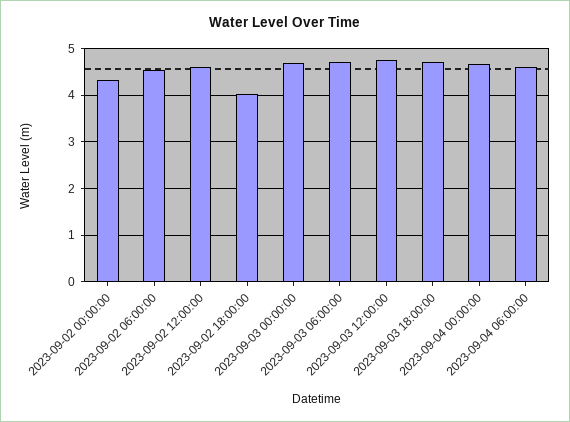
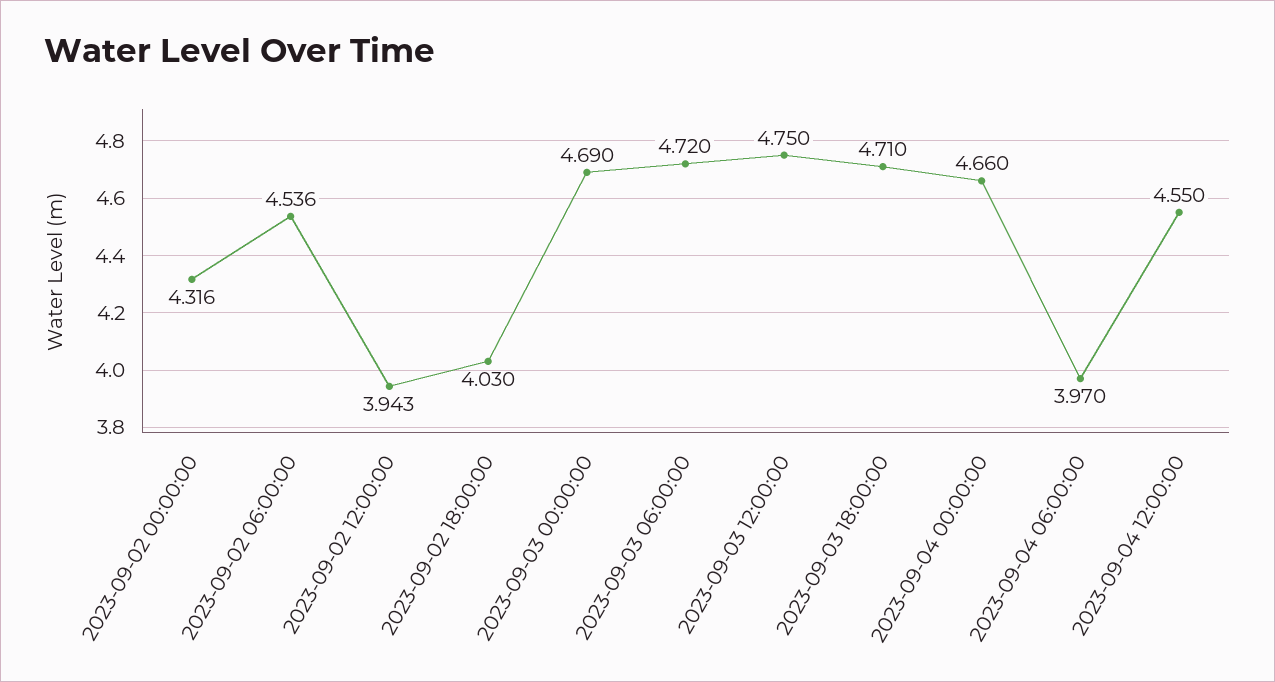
2023-09-02 12:00:00: 4.6 -> 3.943
2023-09-04 06:00:00: 4.6 -> 3.97
2023-09-04 12:00:00: none -> 4.55

